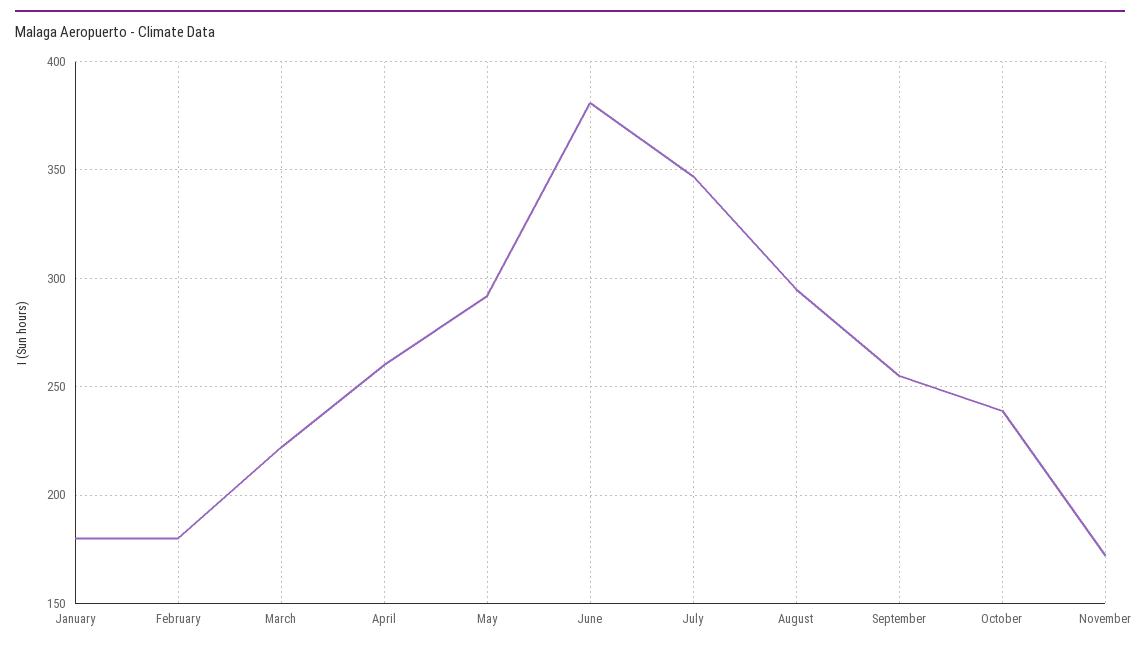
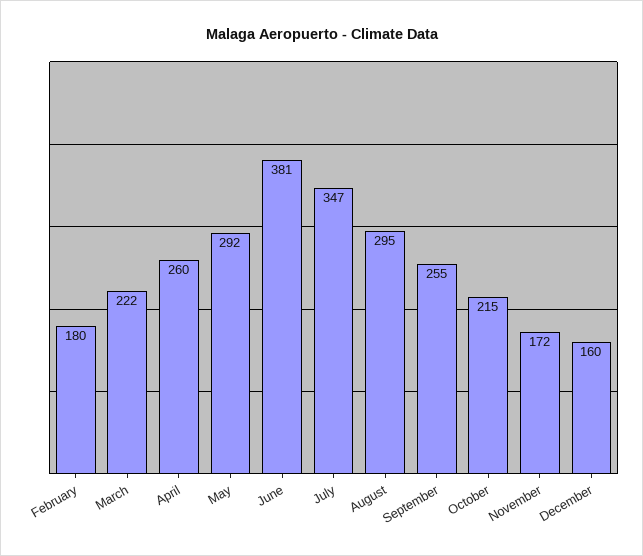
January: 180 -> none
October: 240 -> 215
December: none -> 160

